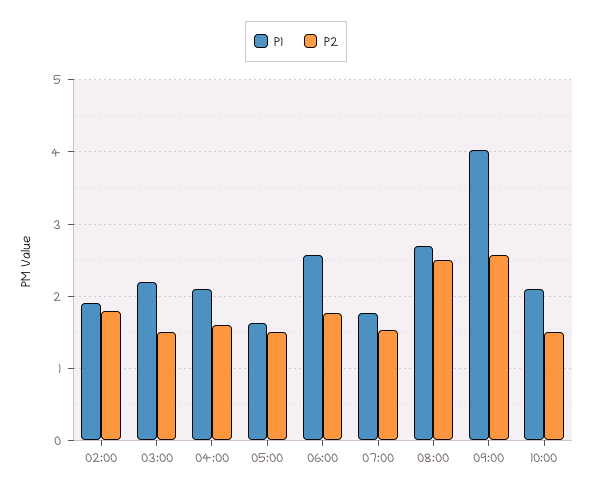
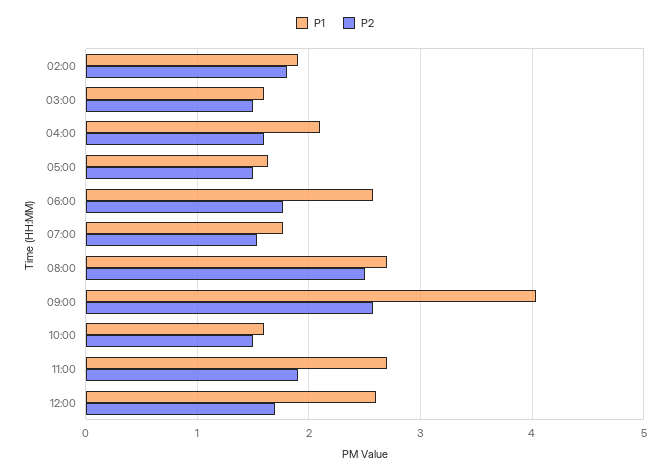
P1, 03:00: 2.2 -> 1.6
P1, 10:00: 2.1 -> 1.6
P1, 11:00: none -> 2.7
P2, 11:00: none -> 1.9
P1, 12:00: none -> 2.6
P2, 12:00: none -> 1.7

